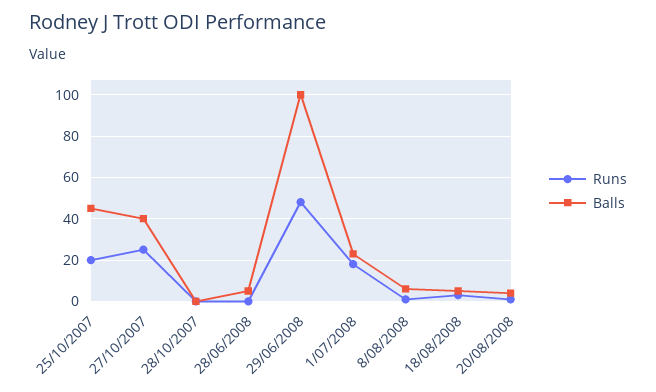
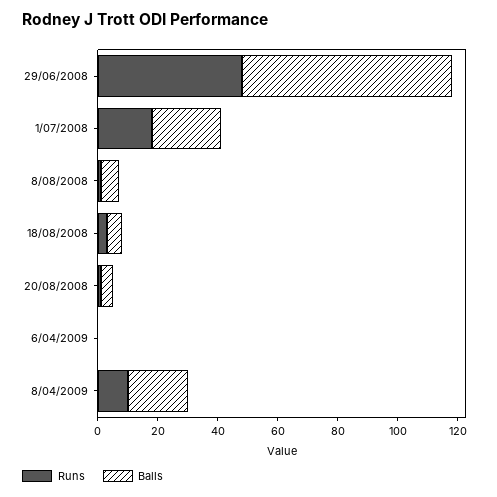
Runs, 25/10/2007: 20 -> none
Balls, 25/10/2007: 45 -> none
Runs, 27/10/2007: 25 -> none
Balls, 27/10/2007: 40 -> none
Runs, 28/10/2007: 0 -> none
Balls, 28/10/2007: 0 -> none
Runs, 28/06/2008: 0 -> none
Balls, 28/06/2008: 5 -> none
Balls, 29/06/2008: 100 -> 70
Runs, 6/04/2009: none -> 0
Balls, 6/04/2009: none -> 0
Runs, 8/04/2009: none -> 10
Balls, 8/04/2009: none -> 20

